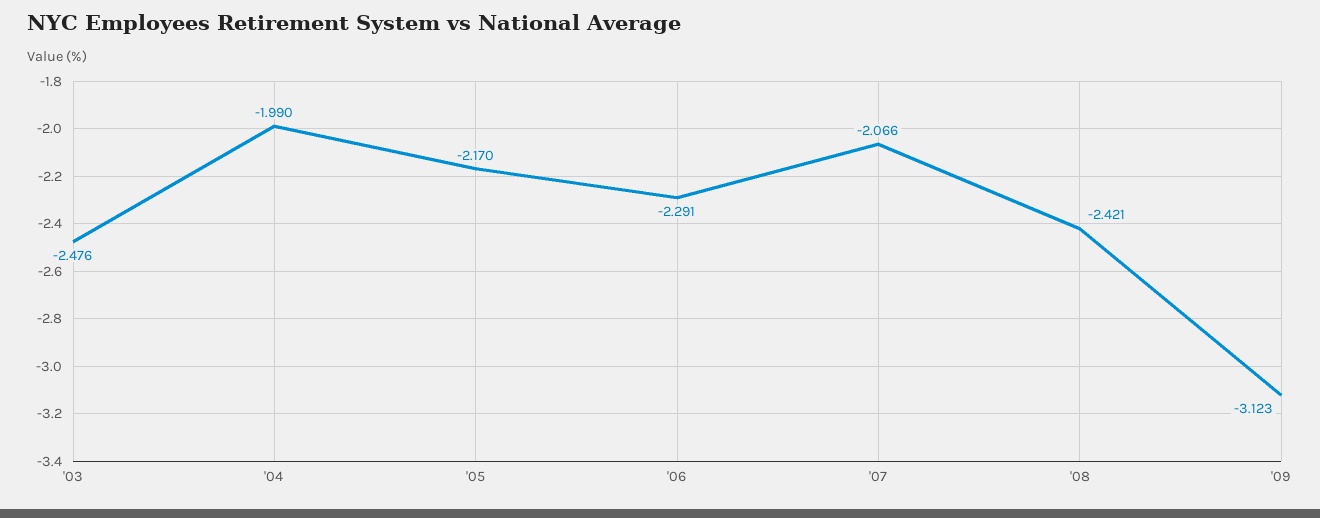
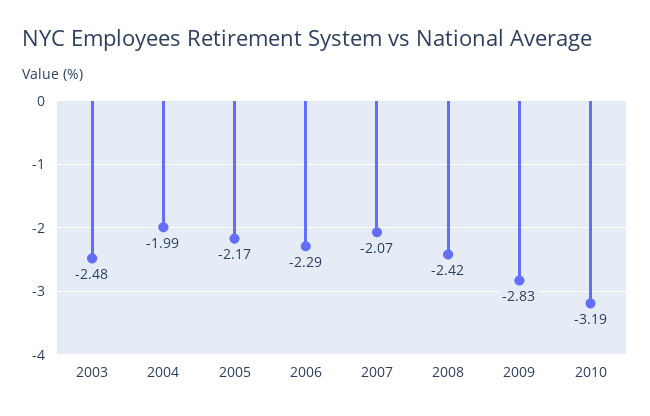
'09: -3.123 -> -2.83
2010: none -> -3.19

